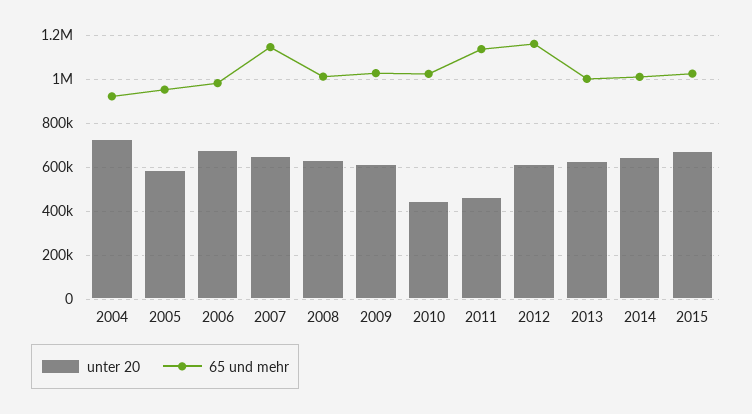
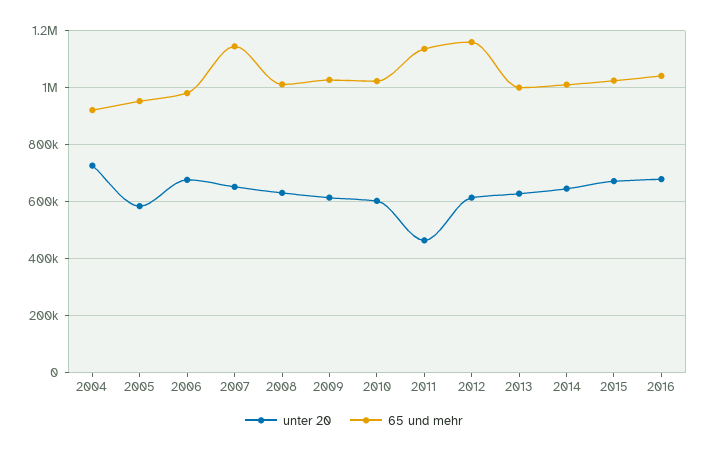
unter 20, 2010: 450000 -> 600000
unter 20, 2016: none -> 675000
65 und mehr, 2016: none -> 1050000

